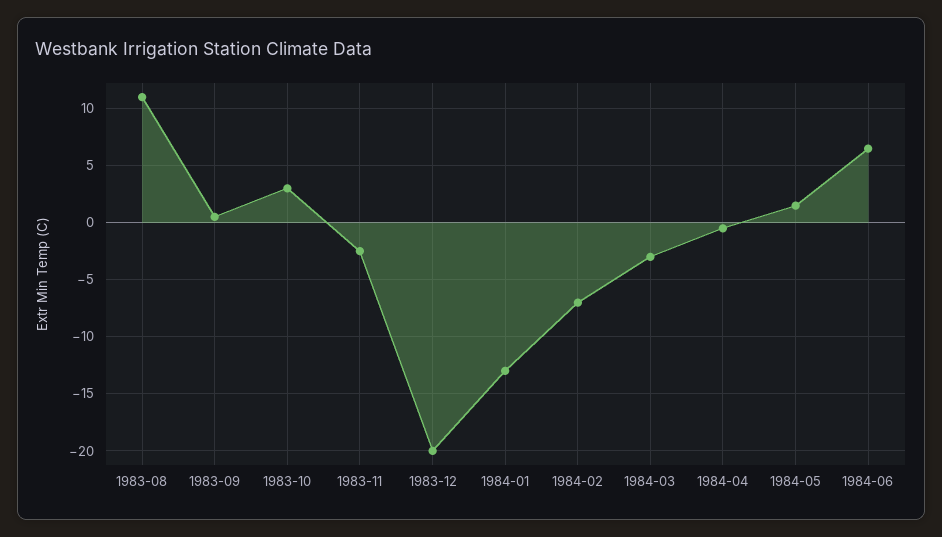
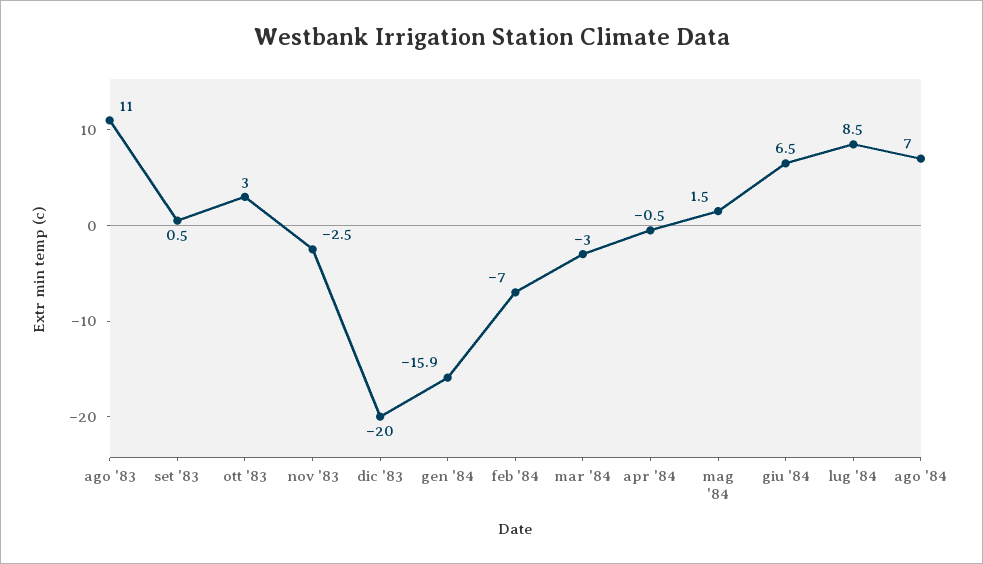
1984-01: -13 -> -15.9
lug '84: none -> 8.5
ago '84: none -> 7

